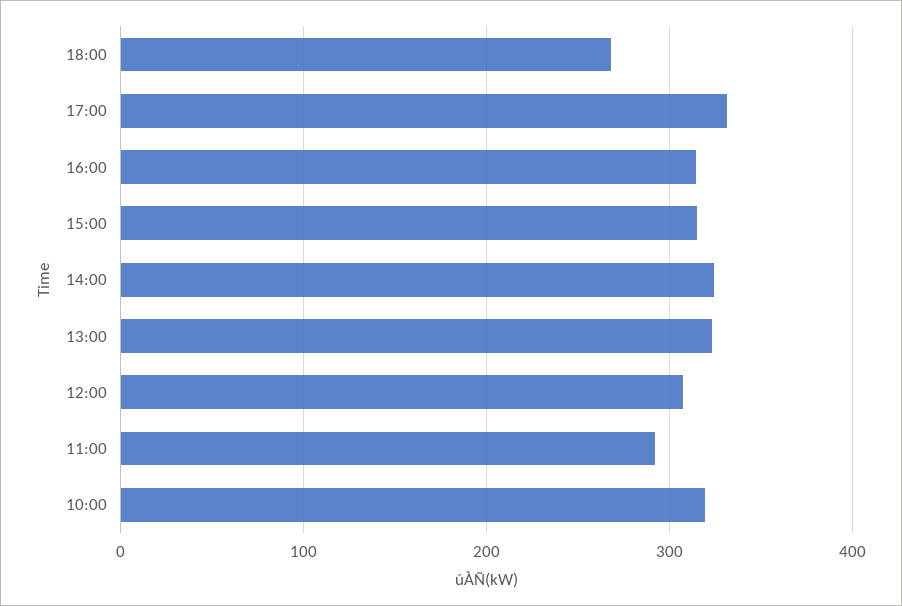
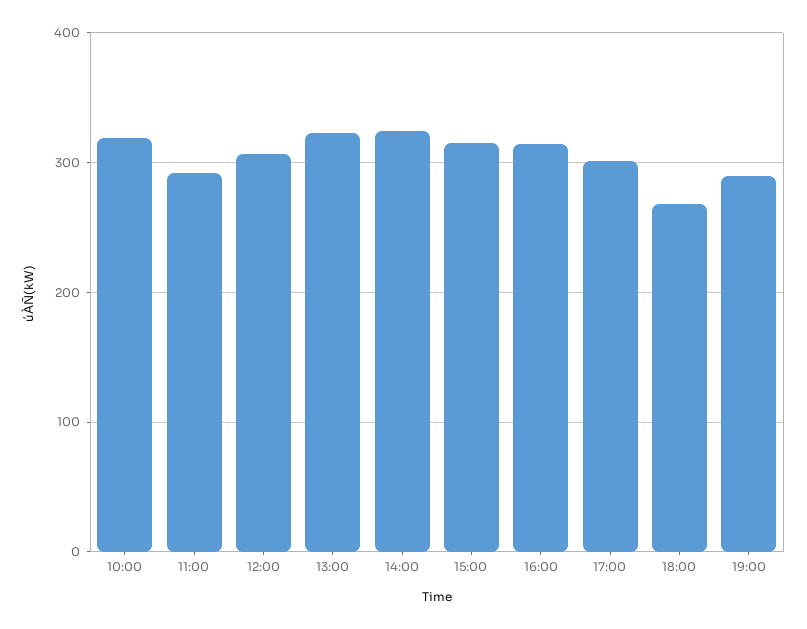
17:00: 330 -> 300
19:00: none -> 290

